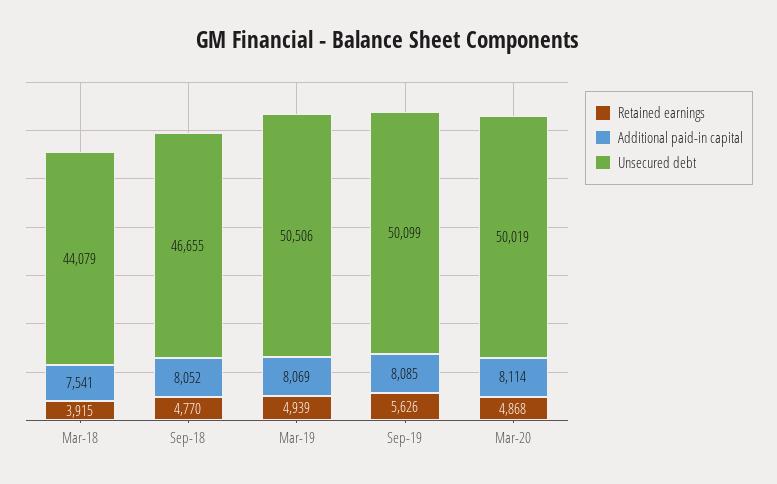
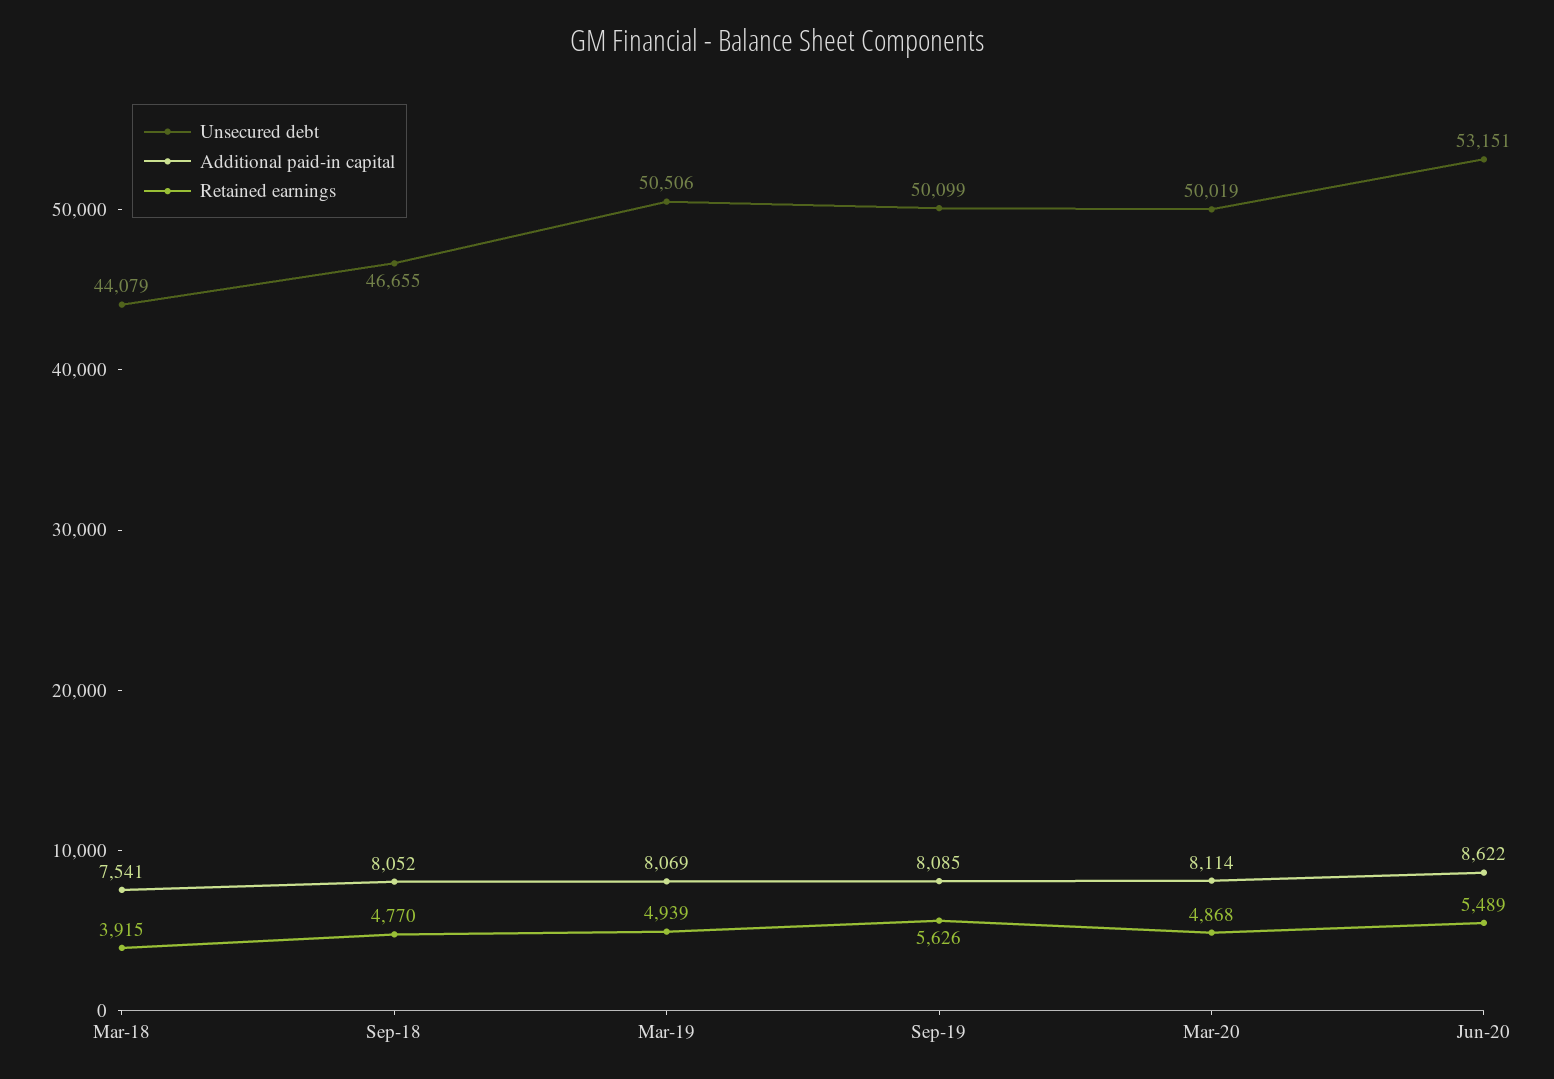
Unsecured debt, Jun-20: none -> 53151
Additional paid-in capital, Jun-20: none -> 8622
Retained earnings, Jun-20: none -> 5489

